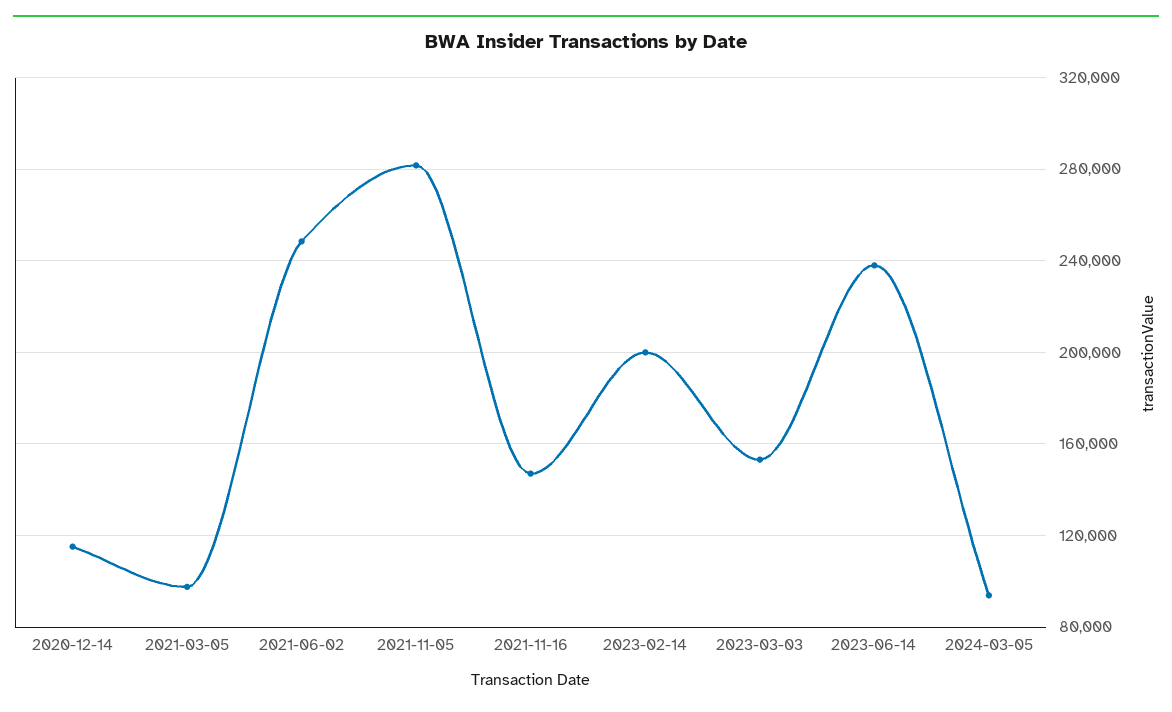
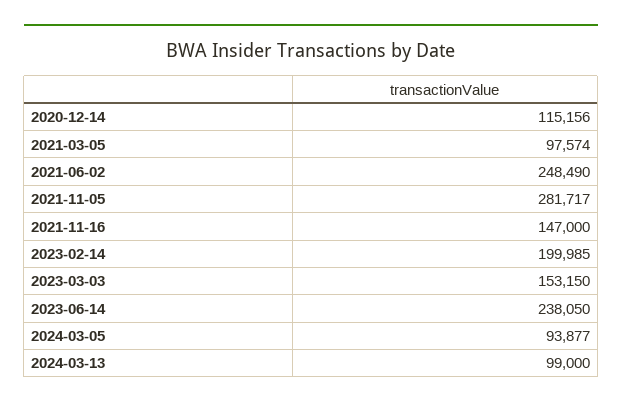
2024-03-13: none -> 99000

